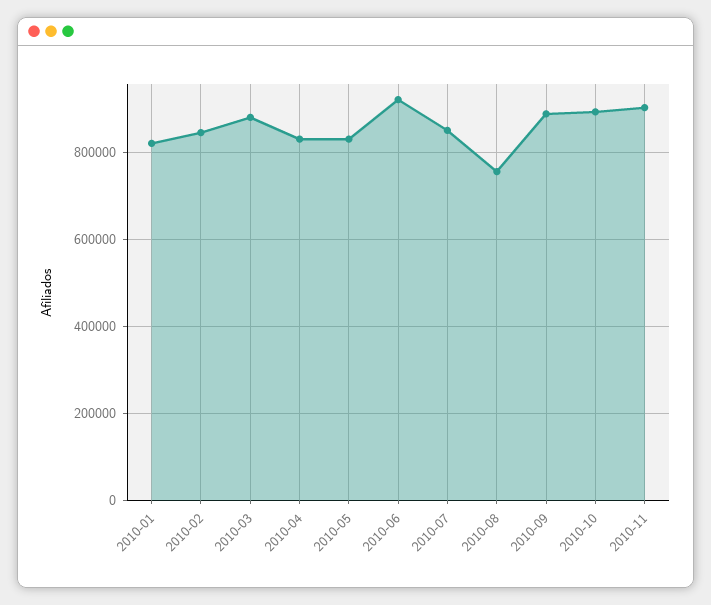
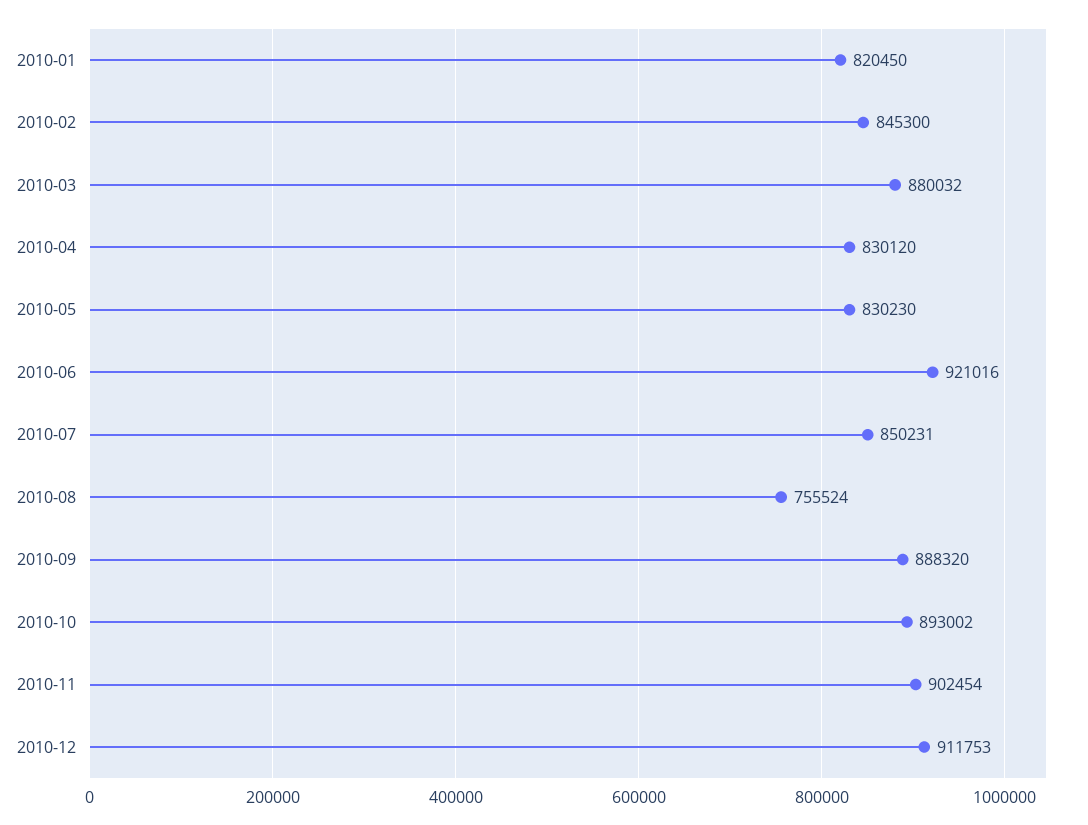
2010-12: none -> 911753

